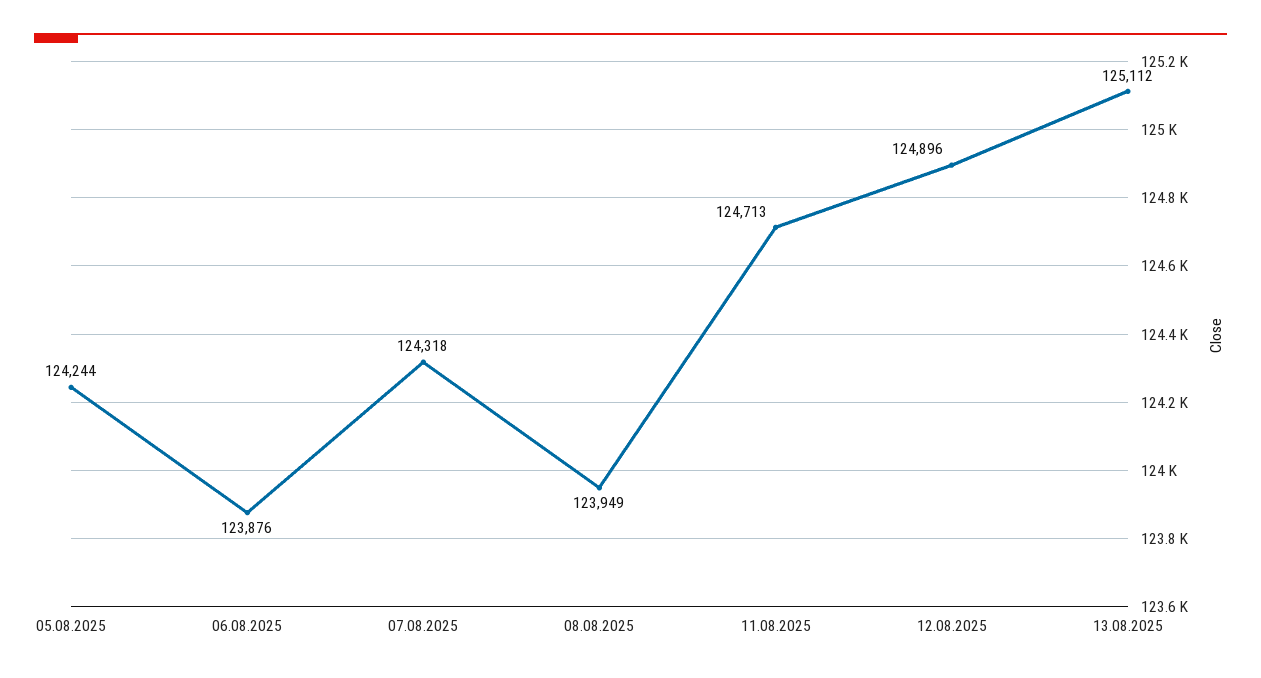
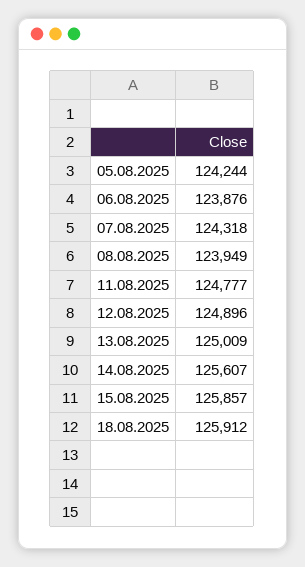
11.08.2025: 124713 -> 124777
13.08.2025: 125112 -> 125009
14.08.2025: none -> 125607
15.08.2025: none -> 125857
18.08.2025: none -> 125912

